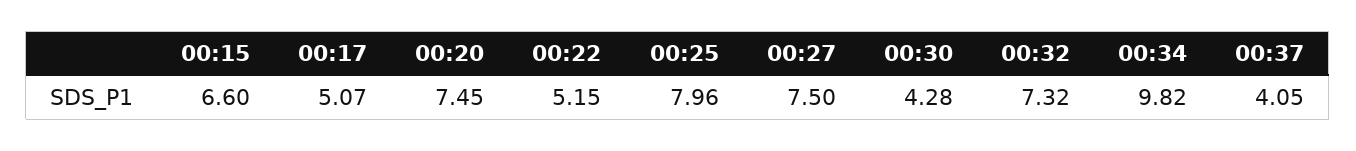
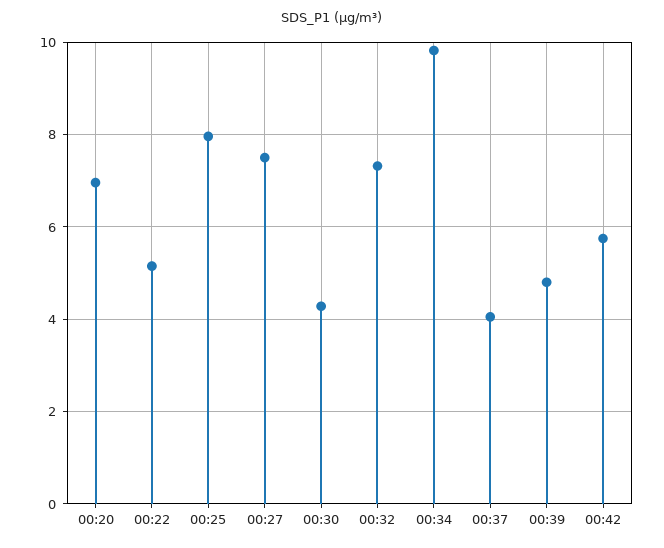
00:15: 6.6 -> none
00:17: 5.07 -> none
00:20: 7.45 -> 7
00:39: none -> 4.8
00:42: none -> 5.8

